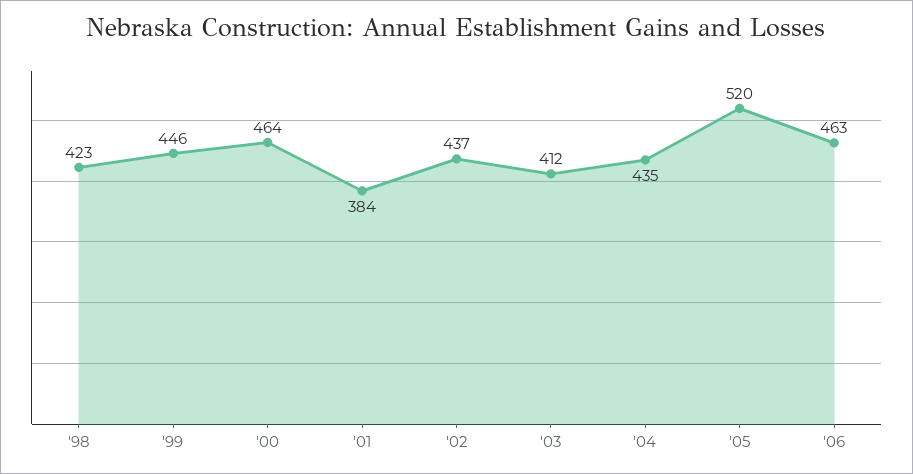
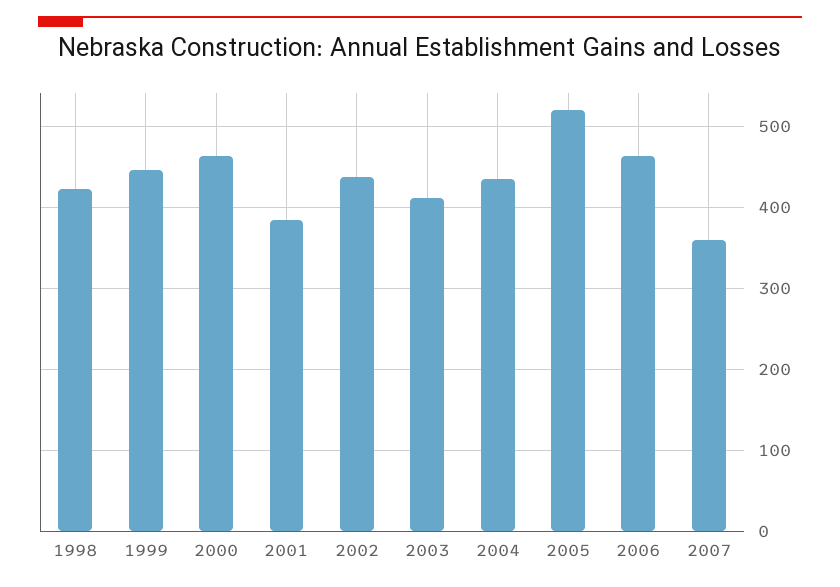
2007: none -> 360

